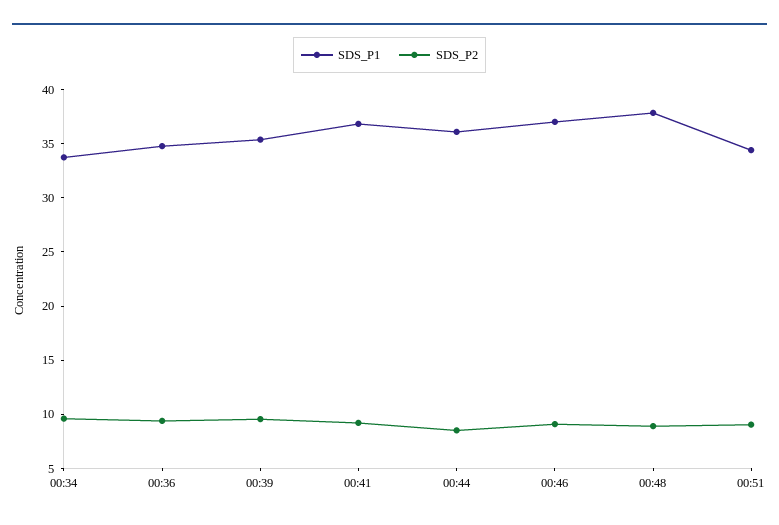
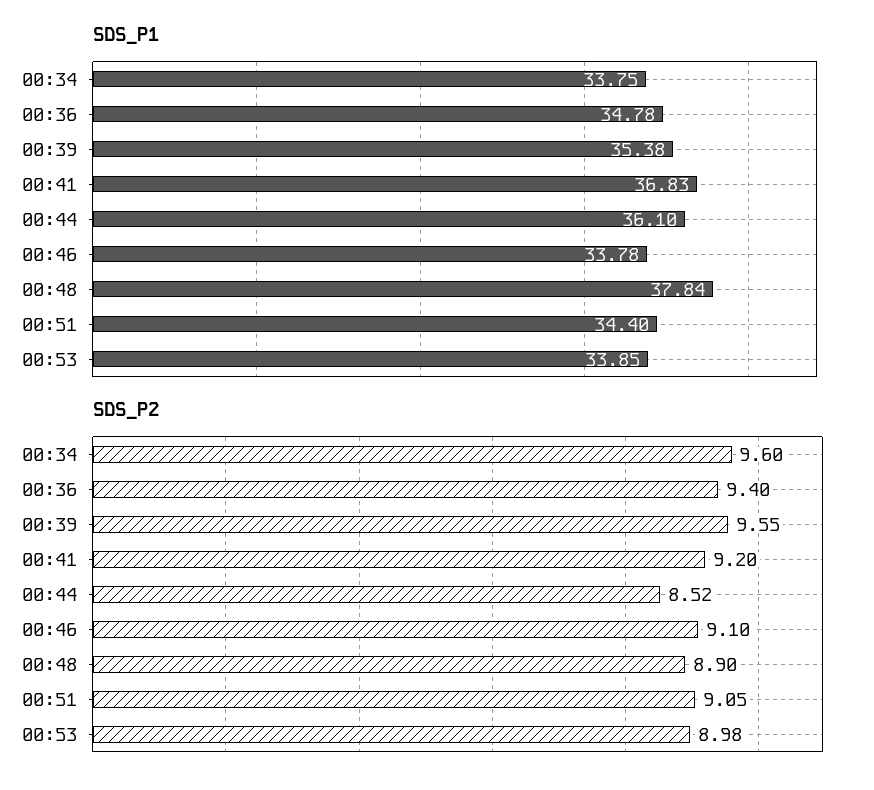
SDS_P1, 00:46: 37 -> 33.78
SDS_P1, 00:53: none -> 33.85
SDS_P2, 00:53: none -> 8.98

